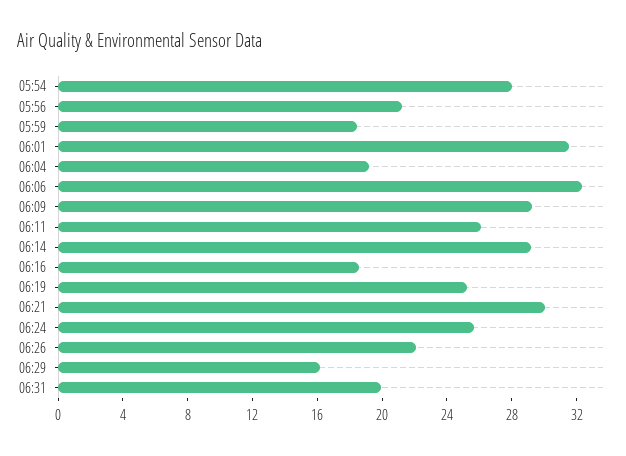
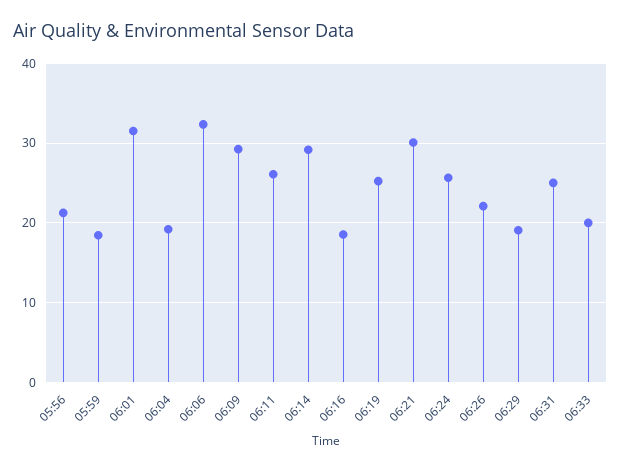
05:54: 28 -> none
06:29: 16 -> 19
06:31: 20 -> 25
06:33: none -> 20

